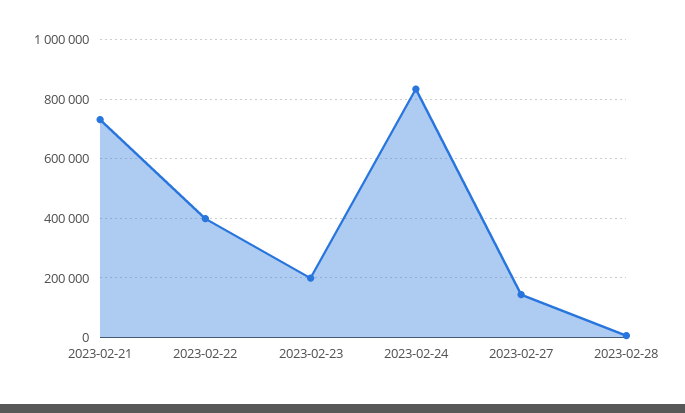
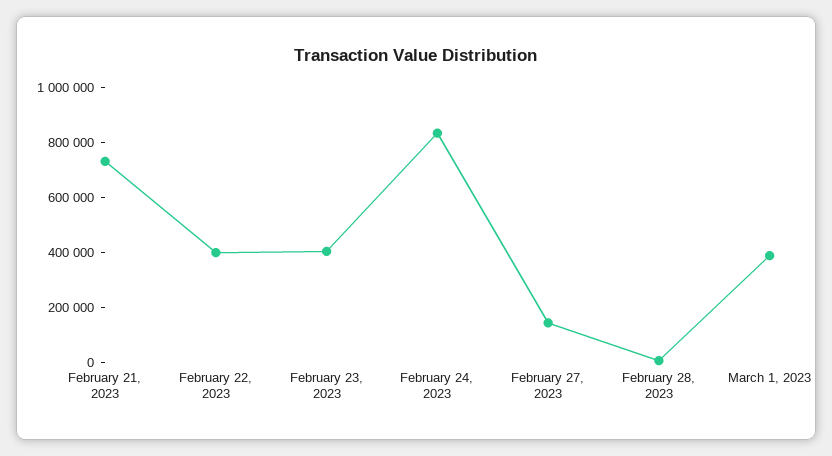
2023-02-23: 200000 -> 400000
March 1, 2023: none -> 400000

